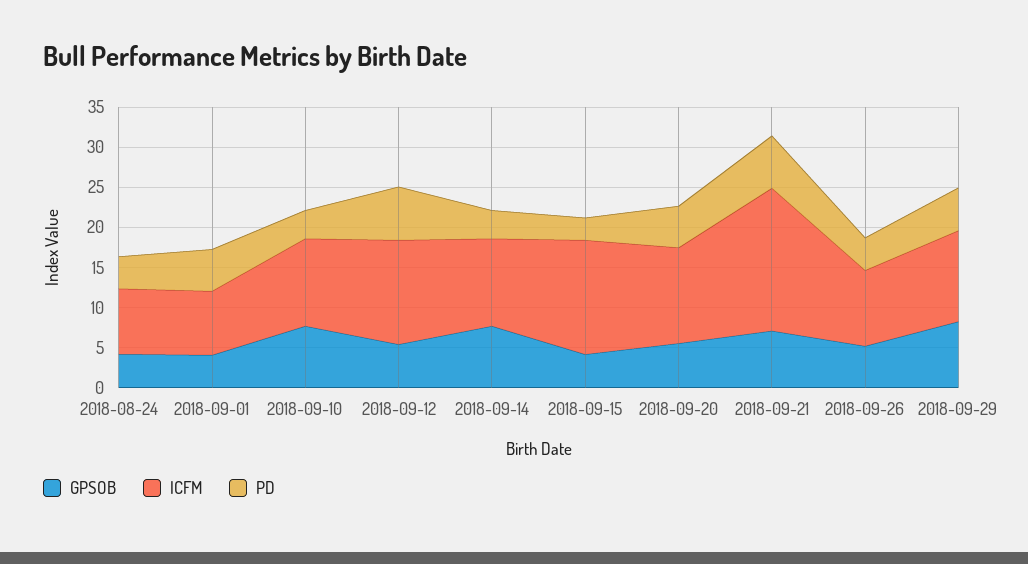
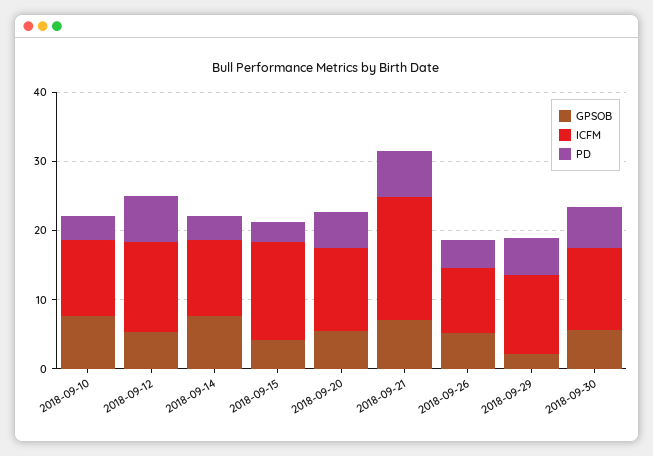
GPSOB, 2018-08-24: 4 -> none
ICFM, 2018-08-24: 8 -> none
PD, 2018-08-24: 4 -> none
GPSOB, 2018-09-01: 4 -> none
ICFM, 2018-09-01: 8 -> none
PD, 2018-09-01: 5 -> none
GPSOB, 2018-09-29: 8 -> 2
GPSOB, 2018-09-30: none -> 6
ICFM, 2018-09-30: none -> 12
PD, 2018-09-30: none -> 6

